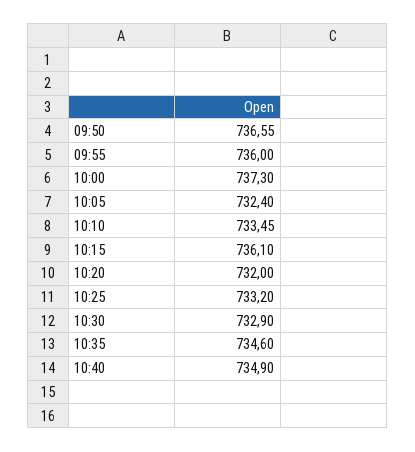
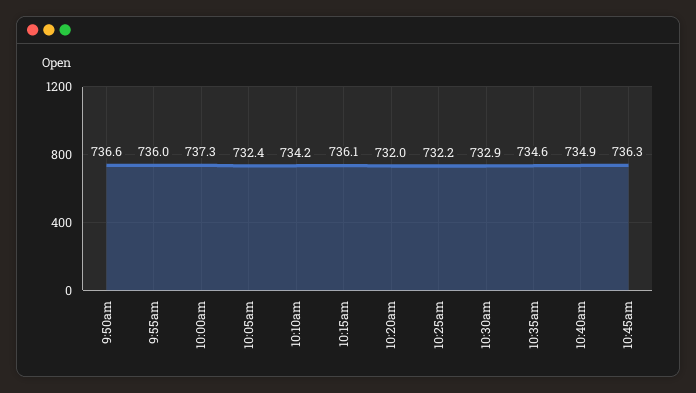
10:10: 733.45 -> 734.2
10:25: 733.2 -> 732.2
10:45am: none -> 736.3

